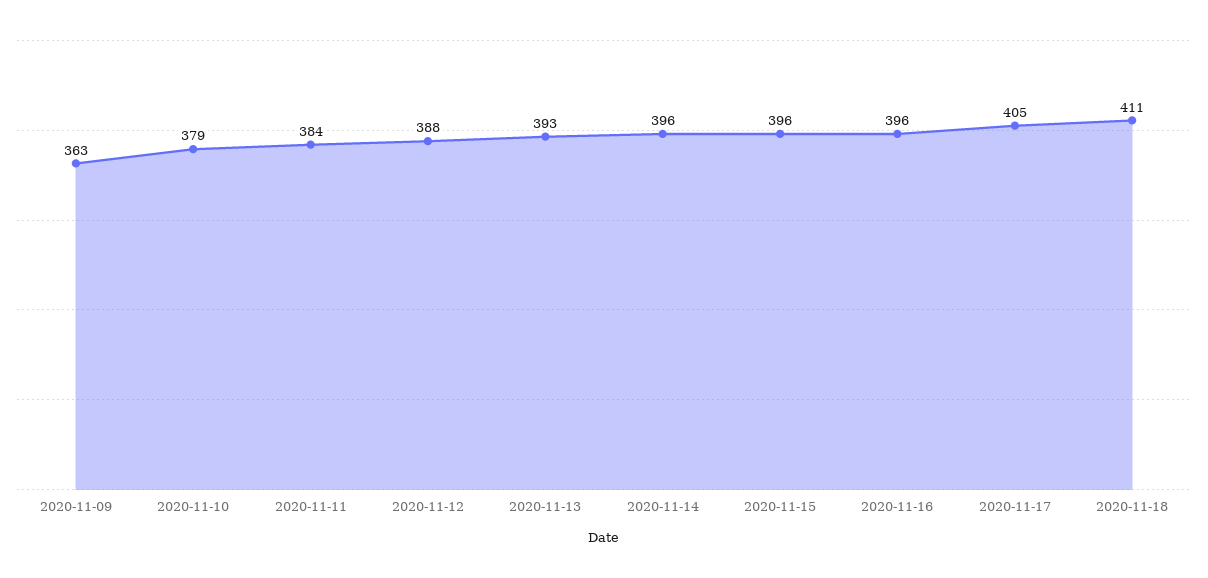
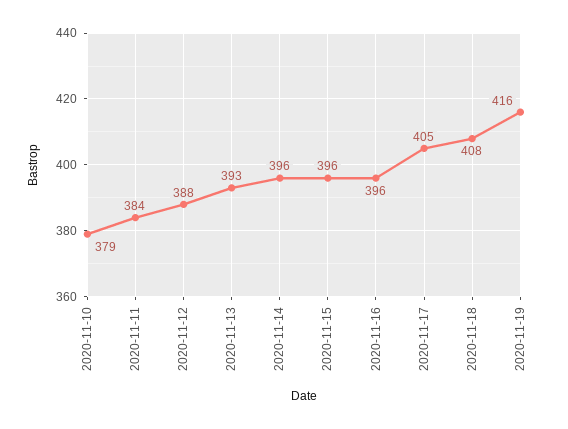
2020-11-09: 363 -> none
2020-11-18: 411 -> 408
2020-11-19: none -> 416

